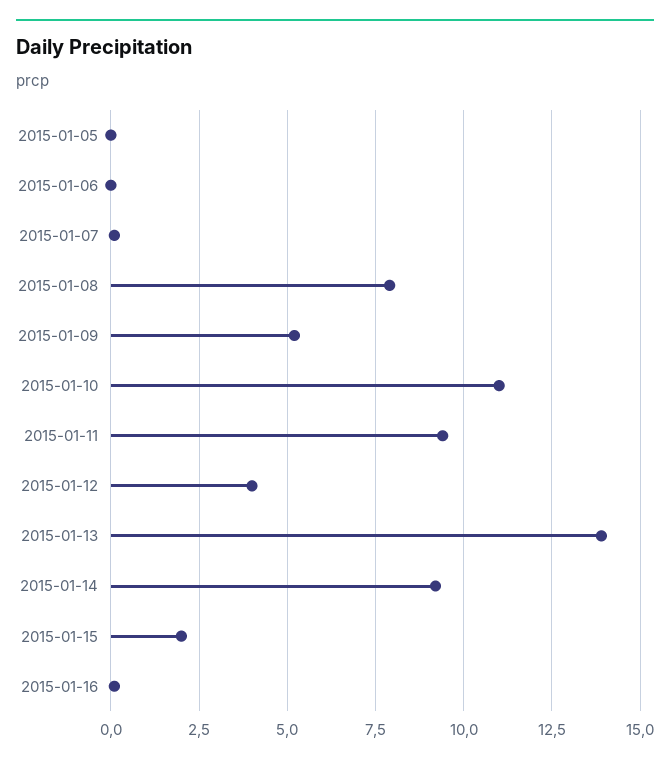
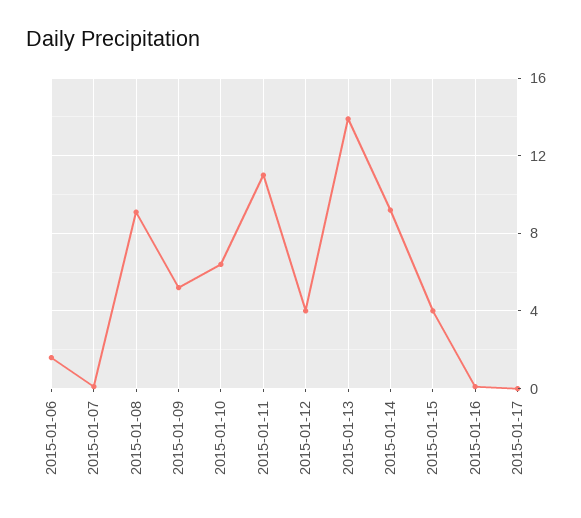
2015-01-05: 0 -> none
2015-01-06: 0 -> 1.5
2015-01-08: 8 -> 9
2015-01-10: 11 -> 6.5
2015-01-11: 9.5 -> 11
2015-01-15: 2 -> 4
2015-01-17: none -> 0

